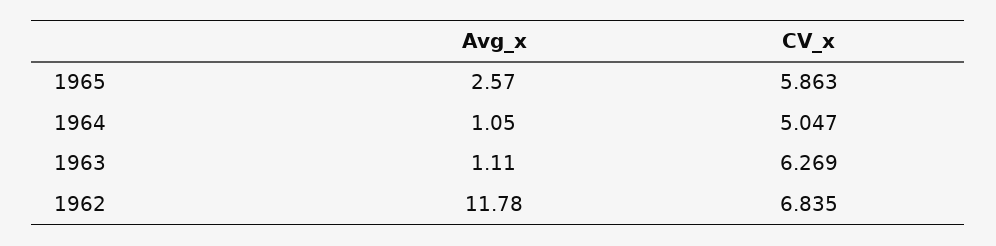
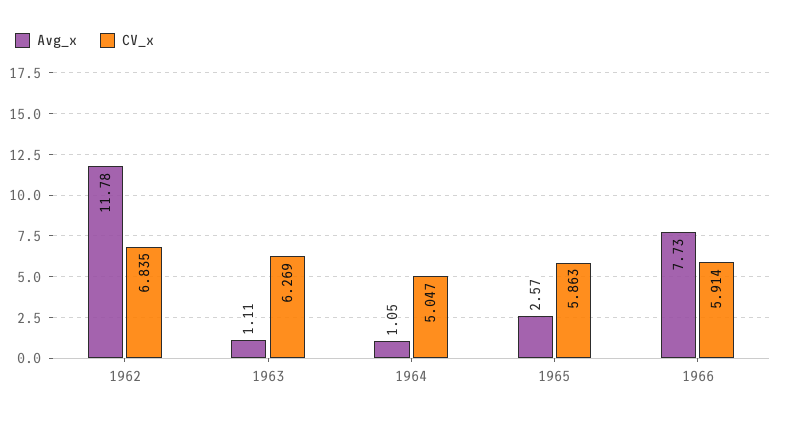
Avg_x, 1966: none -> 7.73
CV_x, 1966: none -> 5.914

